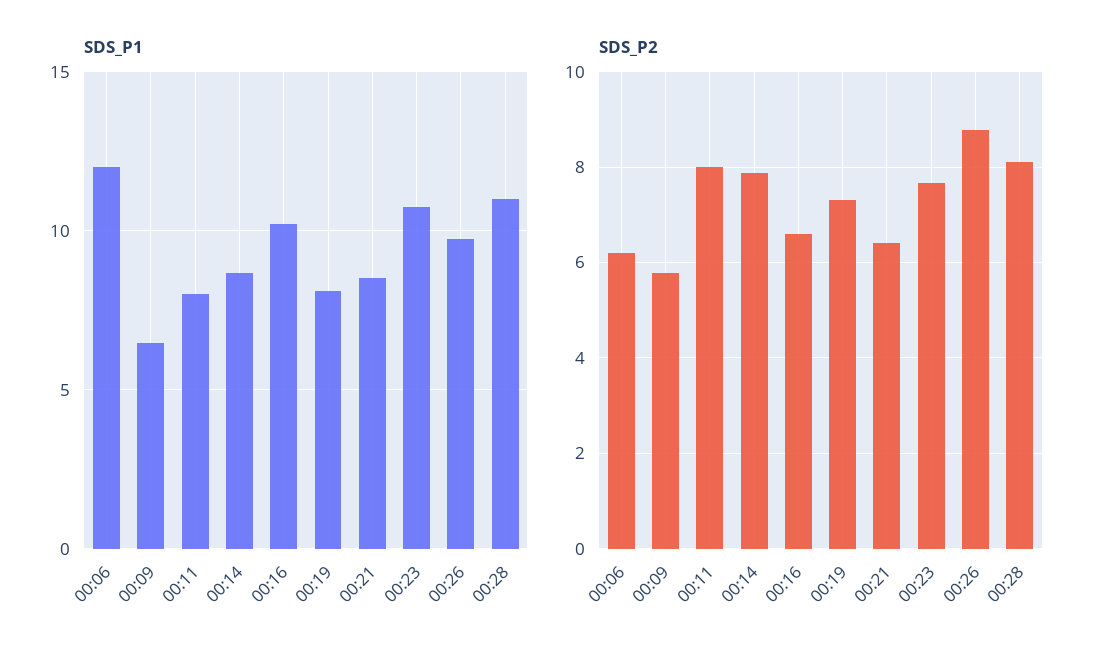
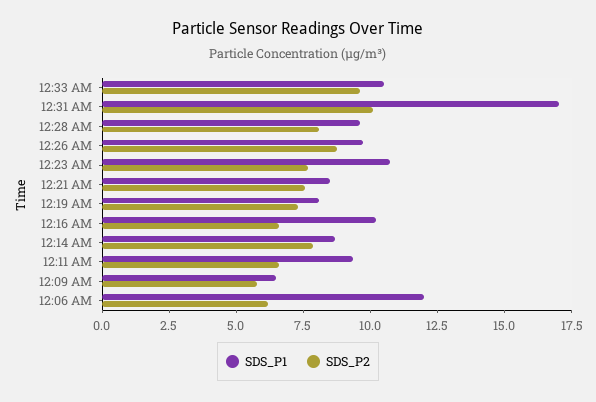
SDS_P1, 00:11: 8 -> 9.5
SDS_P1, 00:28: 11 -> 9.5
SDS_P2, 00:11: 8 -> 6.5
SDS_P2, 00:21: 6.4 -> 7.5
SDS_P1, 12:33 AM: none -> 10.5
SDS_P2, 12:33 AM: none -> 9.5
SDS_P1, 12:31 AM: none -> 17
SDS_P2, 12:31 AM: none -> 10

